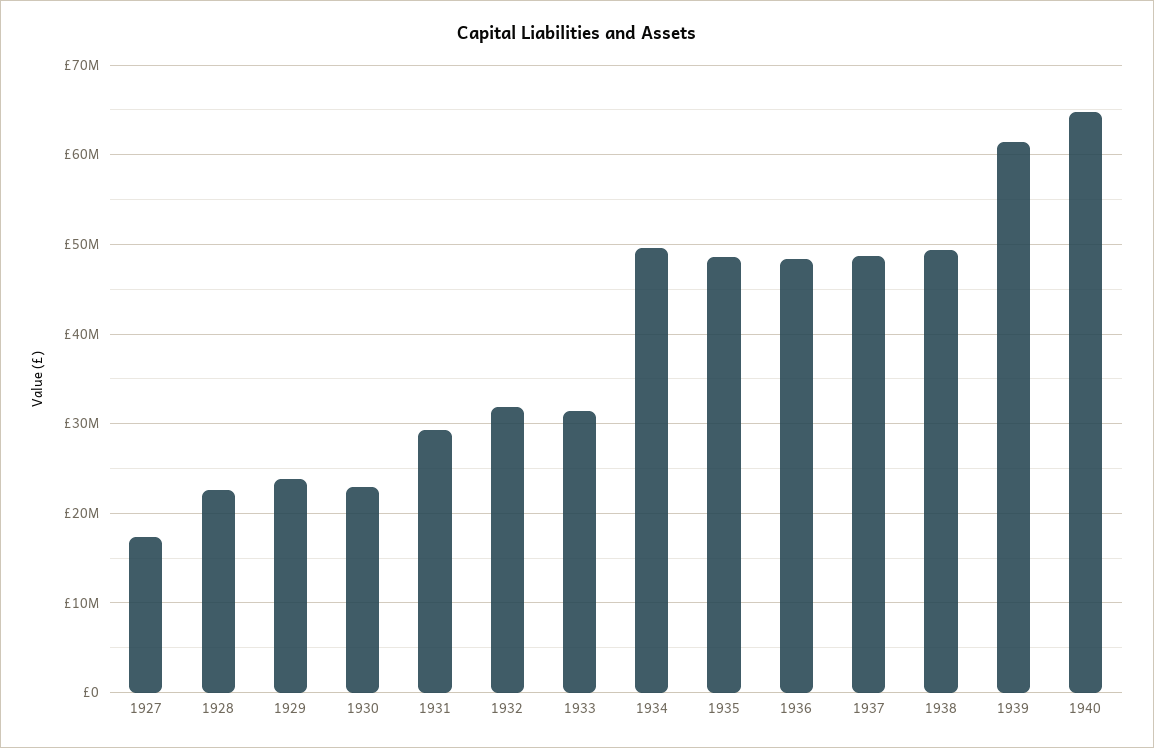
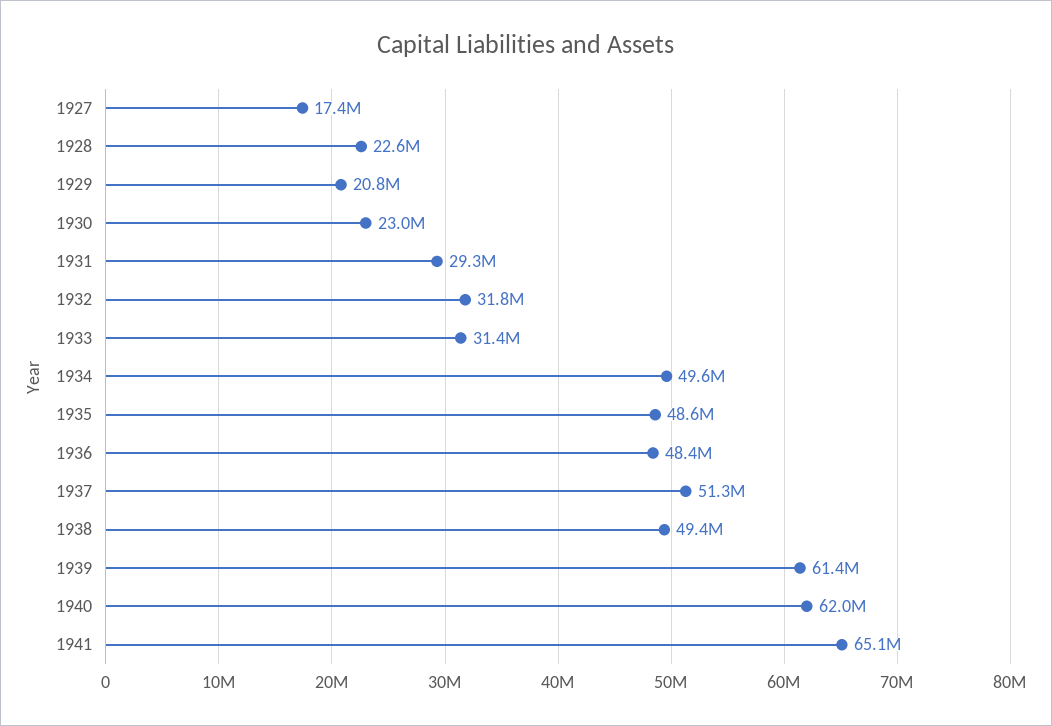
1929: 24000000 -> 20800000
1937: 49000000 -> 51300000
1940: 65000000 -> 62000000
1941: none -> 65100000

